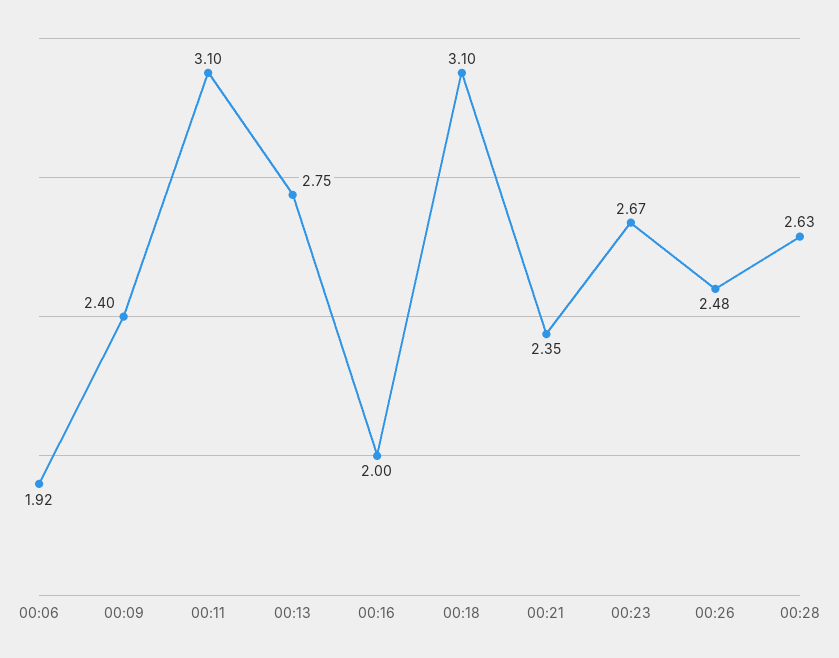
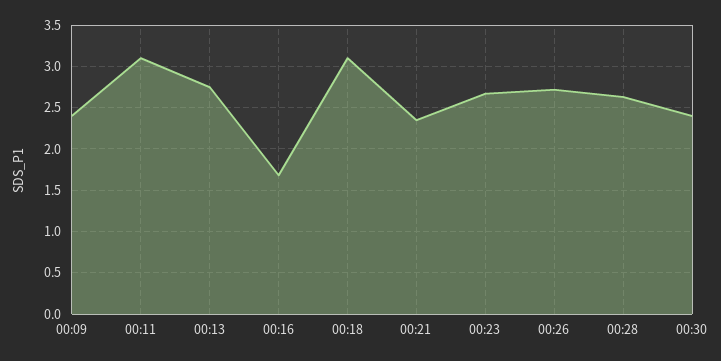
00:06: 1.92 -> none
00:16: 2 -> 1.7
00:26: 2.48 -> 2.7
00:30: none -> 2.4

